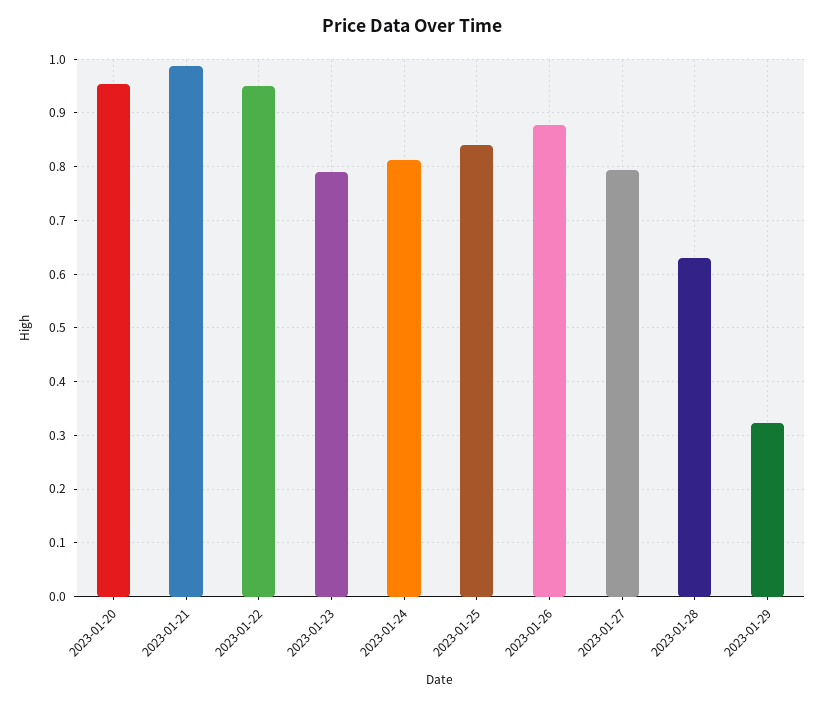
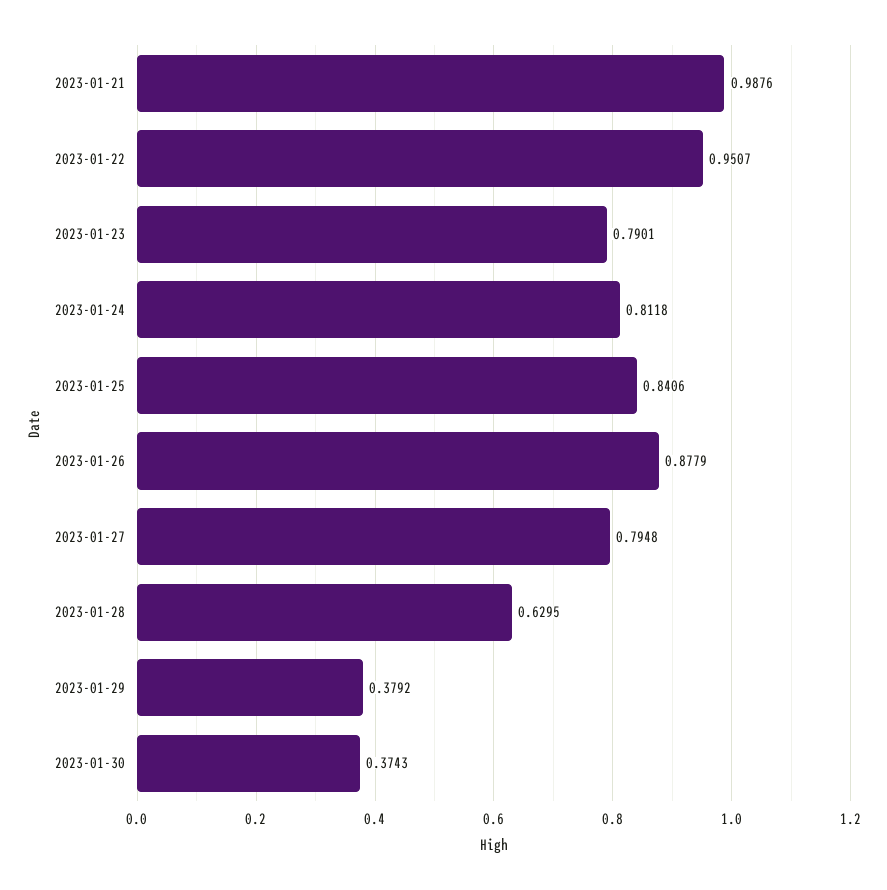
2023-01-20: 0.96 -> none
2023-01-29: 0.32 -> 0.3792
2023-01-30: none -> 0.3743

